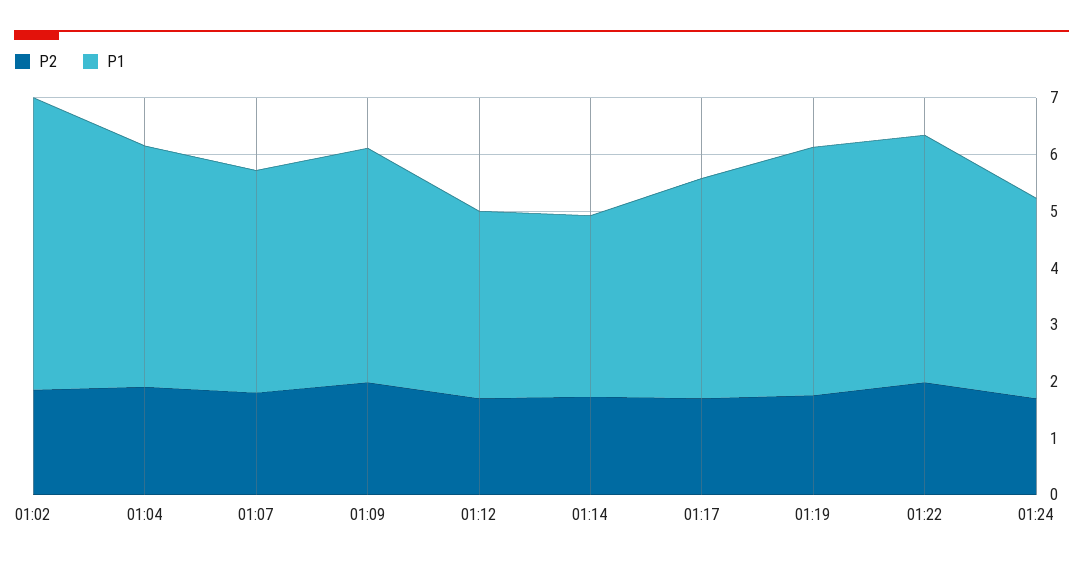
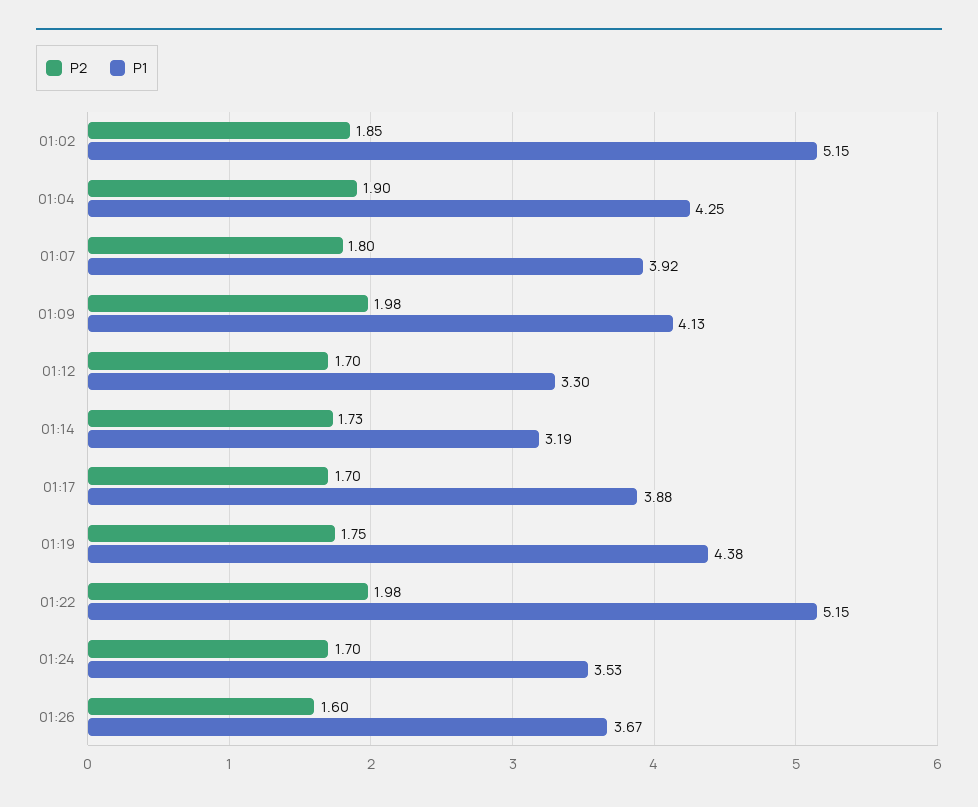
P1, 01:22: 4.4 -> 5.15
P2, 01:26: none -> 1.6
P1, 01:26: none -> 3.67

